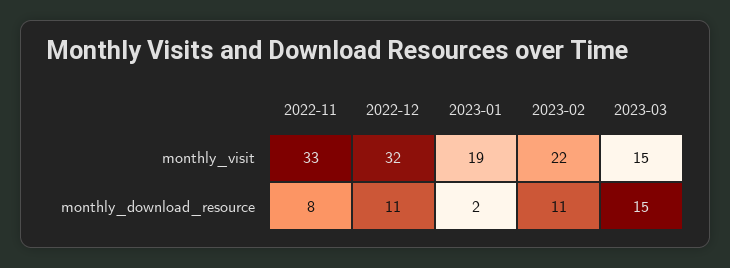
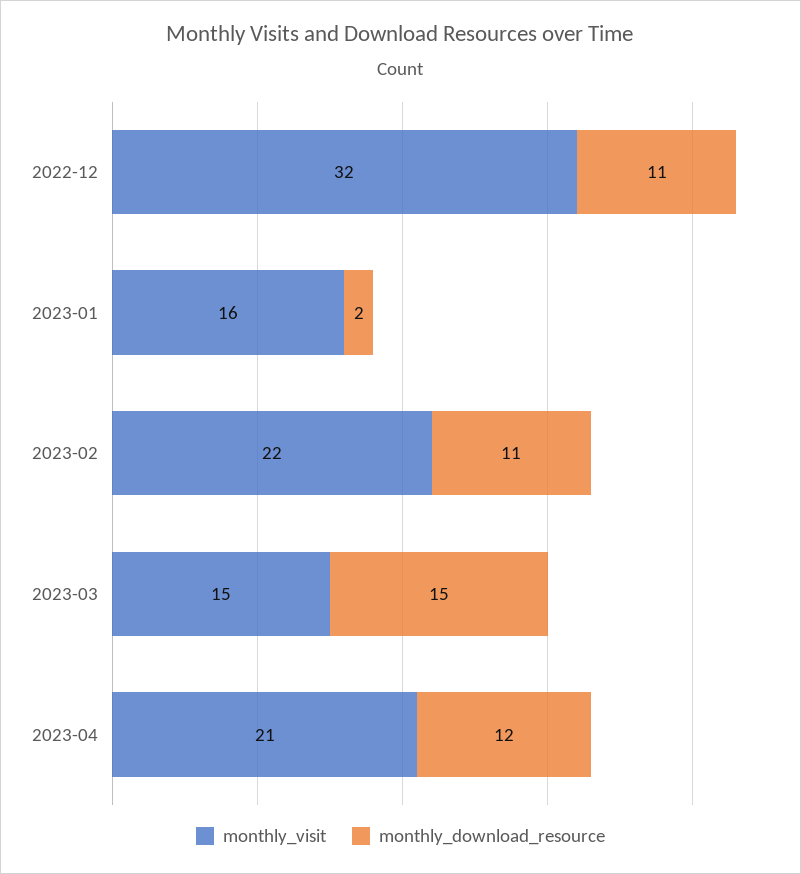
monthly_visit, 2022-11: 33 -> none
monthly_visit, 2023-01: 19 -> 16
monthly_download_resource, 2022-11: 8 -> none
monthly_visit, 2023-04: none -> 21
monthly_download_resource, 2023-04: none -> 12

